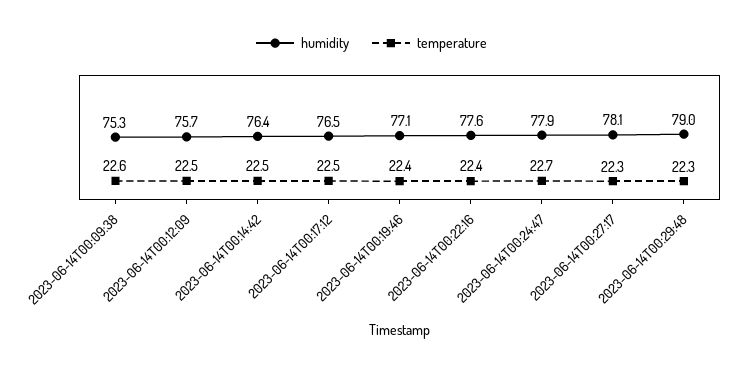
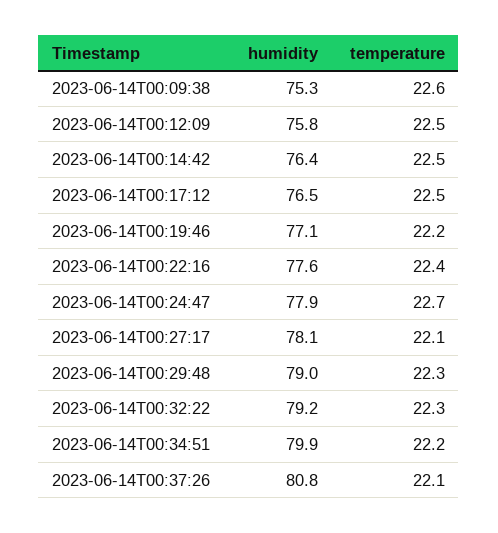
humidity, 2023-06-14T00:12:09: 75.7 -> 75.8
temperature, 2023-06-14T00:19:46: 22.4 -> 22.2
temperature, 2023-06-14T00:27:17: 22.3 -> 22.1
humidity, 2023-06-14T00:32:22: none -> 79.2
temperature, 2023-06-14T00:32:22: none -> 22.3
humidity, 2023-06-14T00:34:51: none -> 79.9
temperature, 2023-06-14T00:34:51: none -> 22.2
humidity, 2023-06-14T00:37:26: none -> 80.8
temperature, 2023-06-14T00:37:26: none -> 22.1

